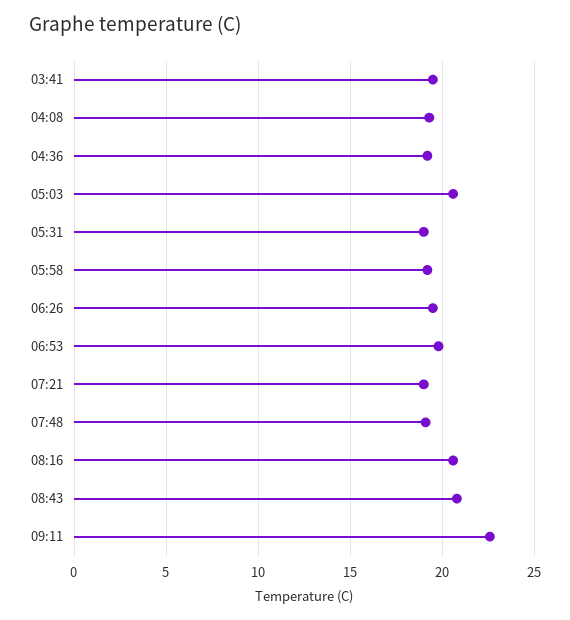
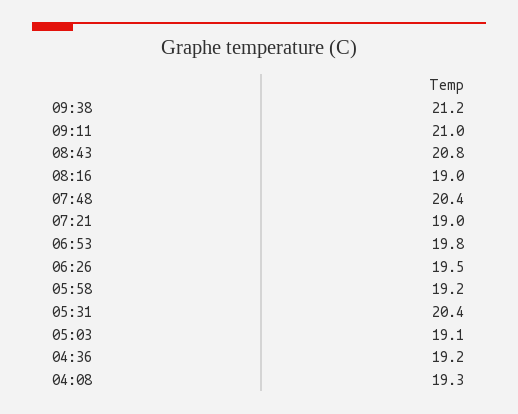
03:41: 19.5 -> none
05:03: 20.5 -> 19.1
05:31: 19 -> 20.4
07:48: 19 -> 20.4
08:16: 20.5 -> 19
09:11: 22.5 -> 21
09:38: none -> 21.2

